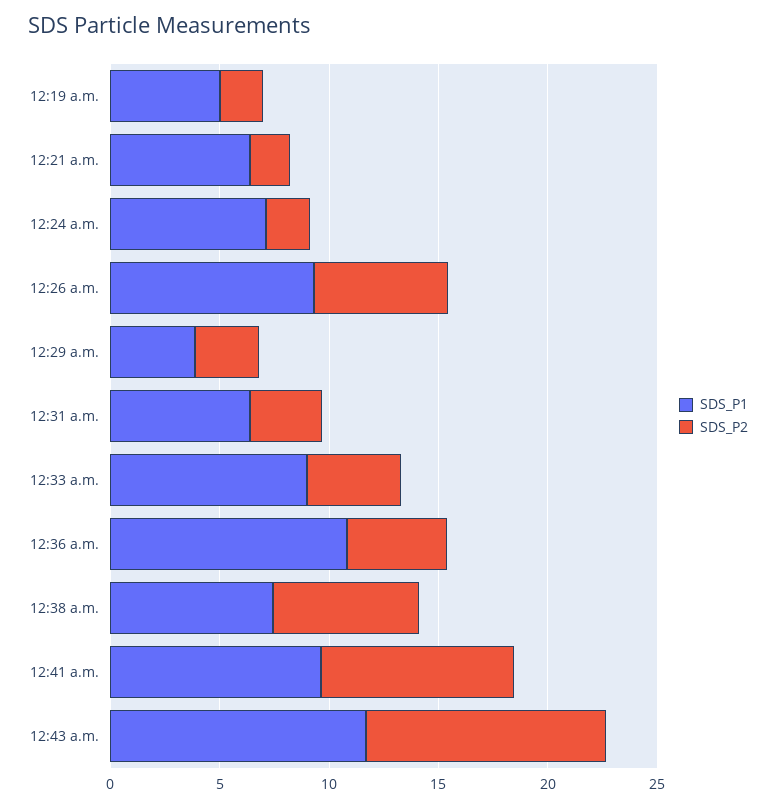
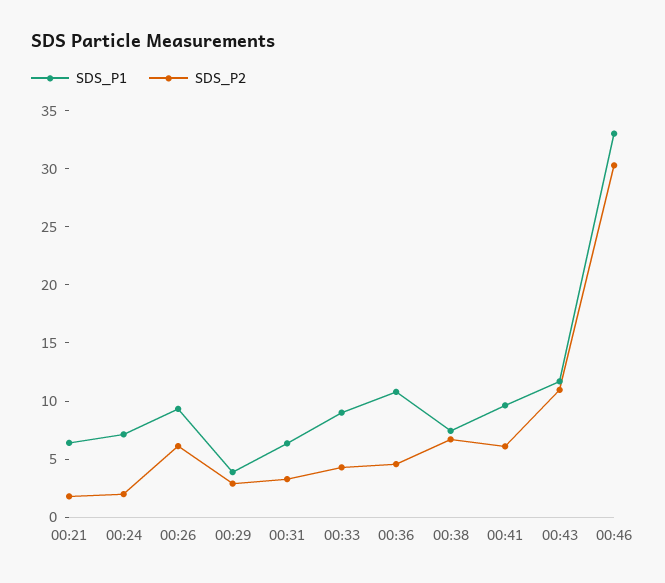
SDS_P1, 12:19 a.m.: 5 -> none
SDS_P2, 12:19 a.m.: 2 -> none
SDS_P2, 12:41 a.m.: 9 -> 6
SDS_P1, 00:46: none -> 33
SDS_P2, 00:46: none -> 30

